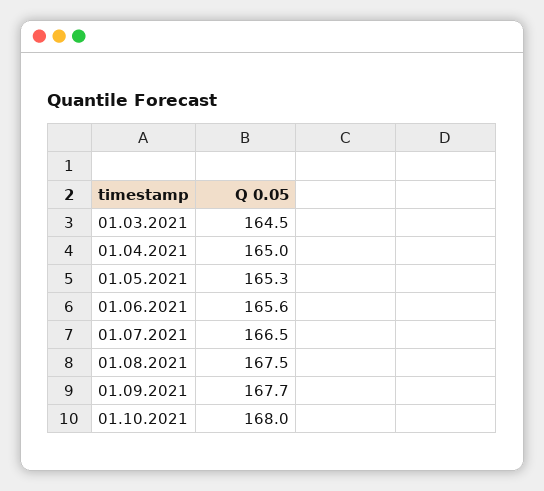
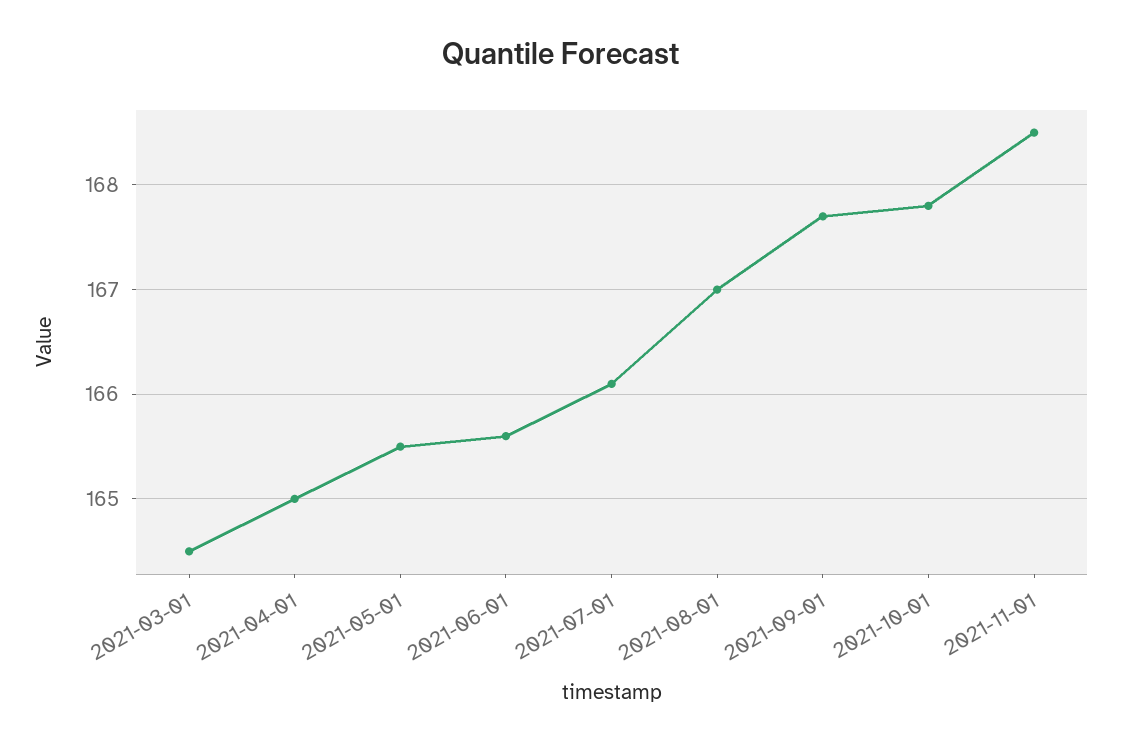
01.05.2021: 165.3 -> 165.5
01.07.2021: 166.5 -> 166.1
01.08.2021: 167.5 -> 167
01.10.2021: 168 -> 167.8
2021-11-01: none -> 168.5

